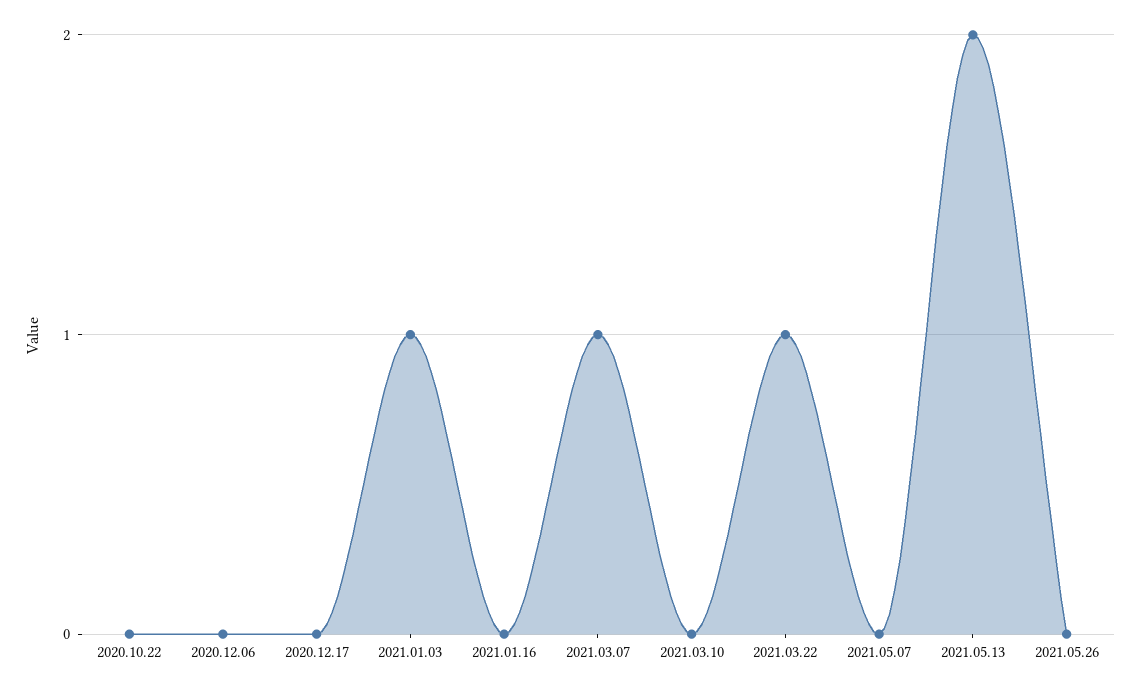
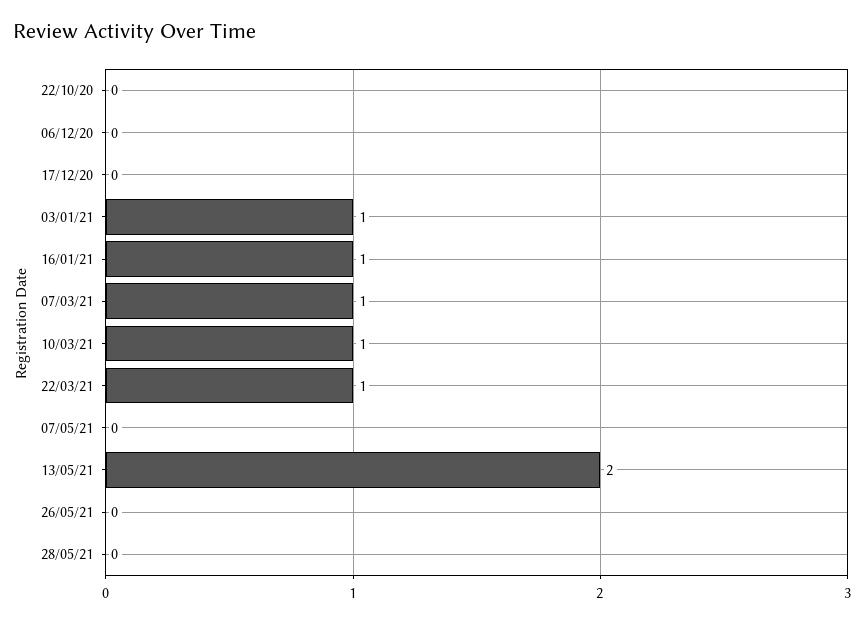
2021.01.16: 0 -> 1
2021.03.10: 0 -> 1
28/05/21: none -> 0

